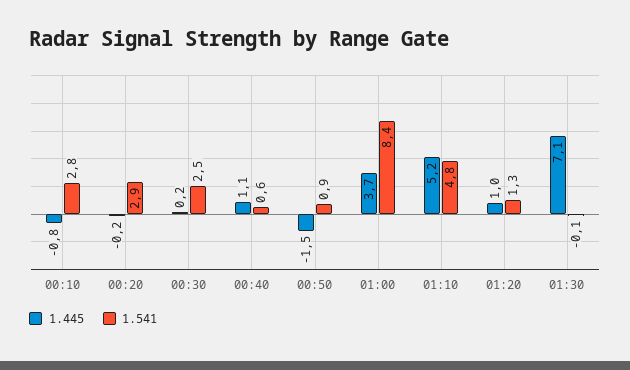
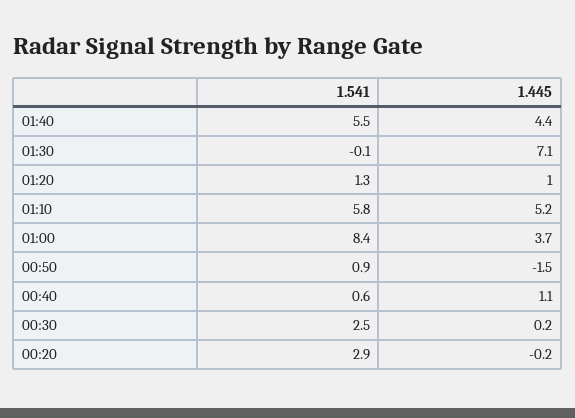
1.445, 00:10: -0.8 -> none
1.541, 00:10: 2.8 -> none
1.541, 01:10: 4.8 -> 5.8
1.541, 01:40: none -> 5.5
1.445, 01:40: none -> 4.4

